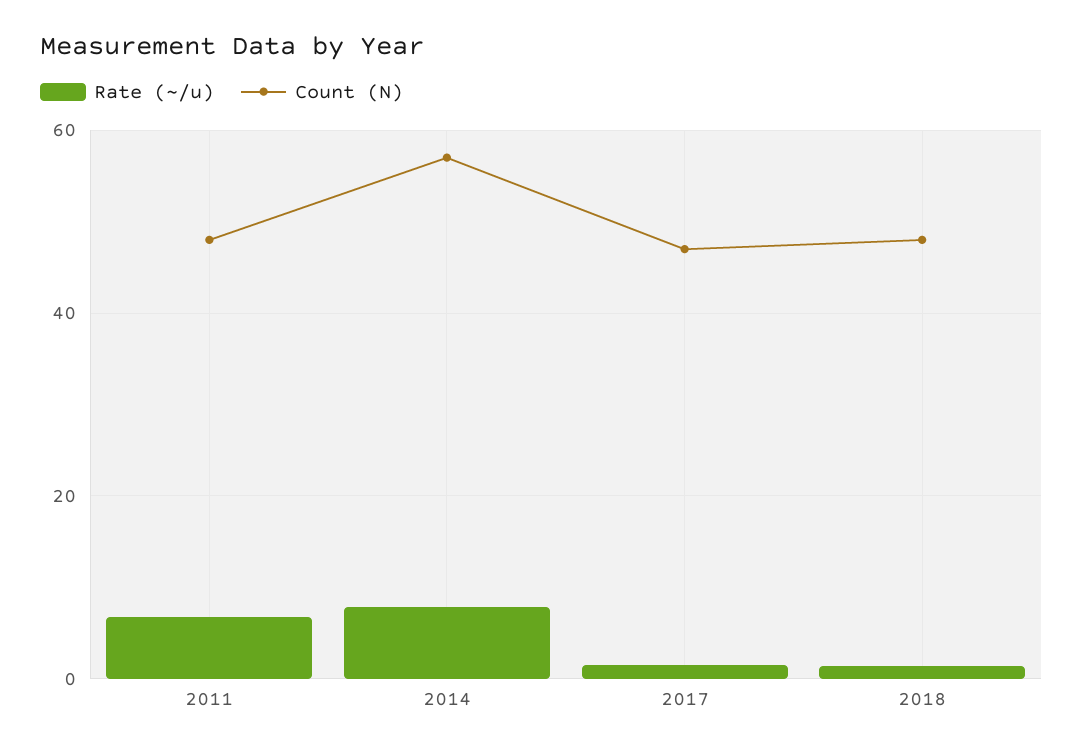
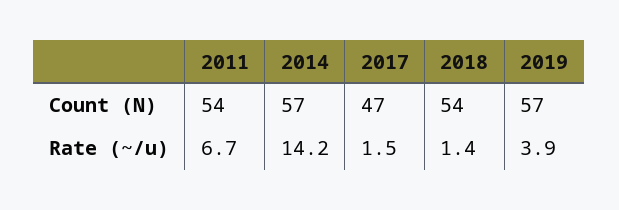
Count (N), 2011: 48 -> 54
Rate (~/u), 2014: 8 -> 14.2
Count (N), 2018: 48 -> 54
Count (N), 2019: none -> 57
Rate (~/u), 2019: none -> 3.9

